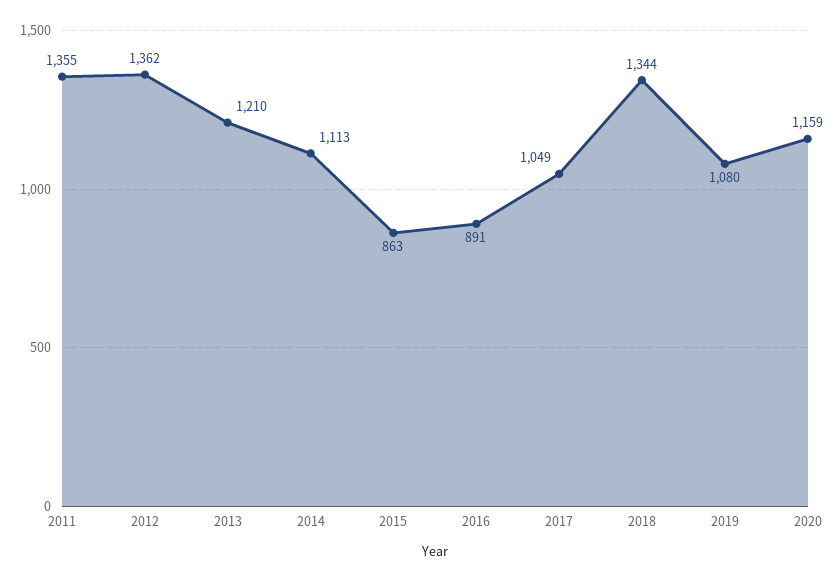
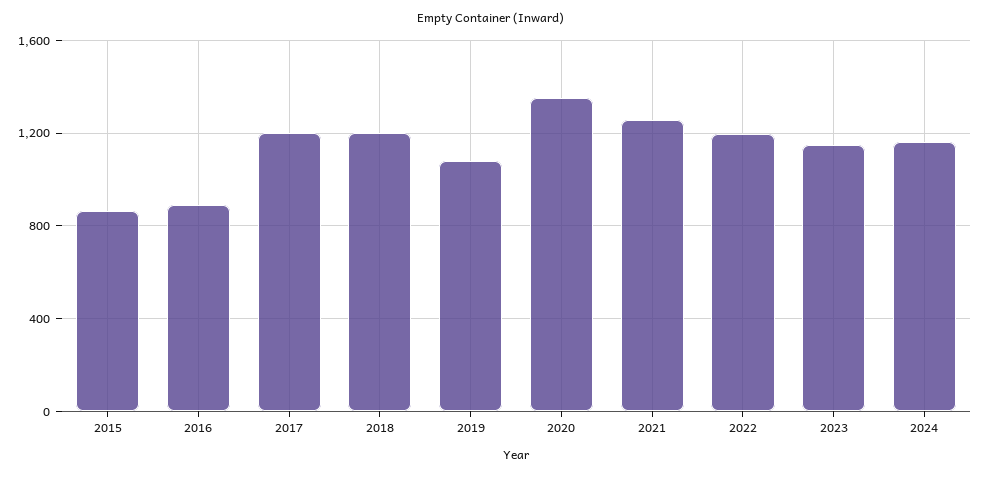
2011: 1355 -> none
2012: 1362 -> none
2013: 1210 -> none
2014: 1113 -> none
2017: 1049 -> 1200
2018: 1344 -> 1200
2020: 1159 -> 1350
2021: none -> 1250
2022: none -> 1200
2023: none -> 1150
2024: none -> 1150

